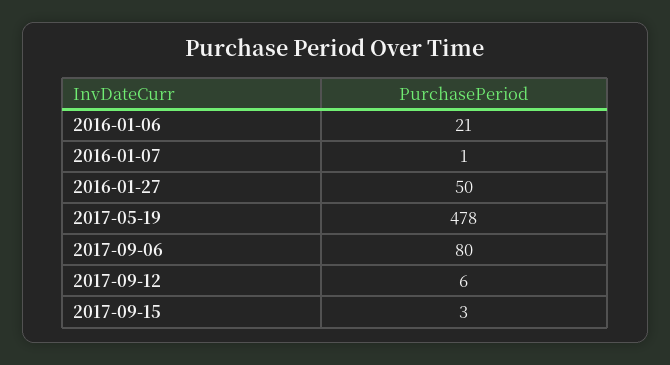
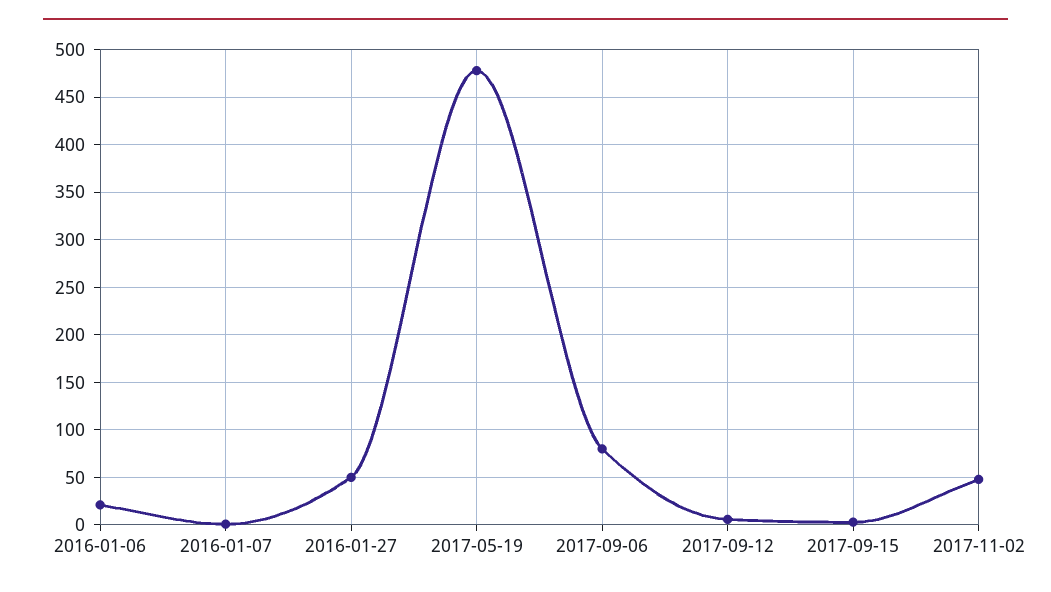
2017-11-02: none -> 50

